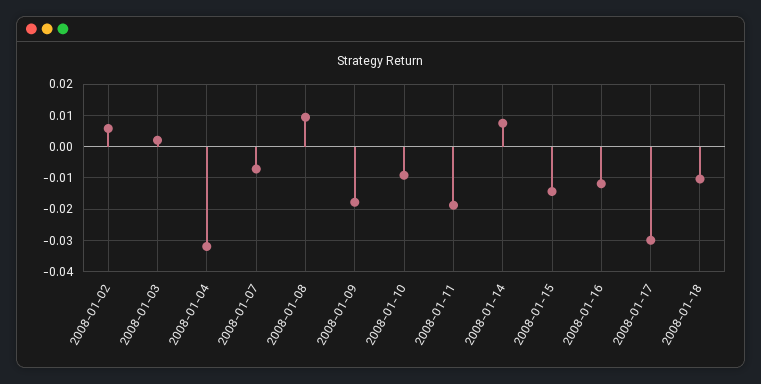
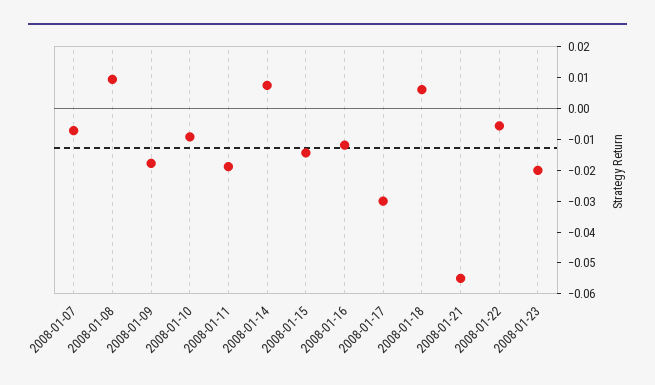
2008-01-02: 0.006 -> none
2008-01-03: 0.002 -> none
2008-01-04: -0.032 -> none
2008-01-18: -0.01 -> 0.005
2008-01-21: none -> -0.055
2008-01-22: none -> -0.005
2008-01-23: none -> -0.02

